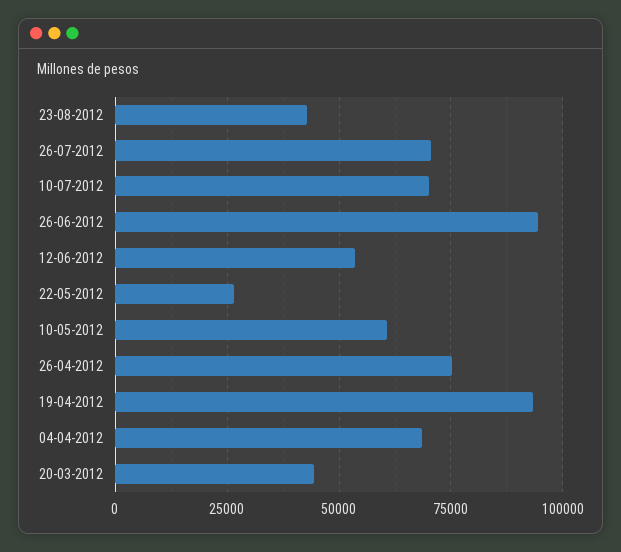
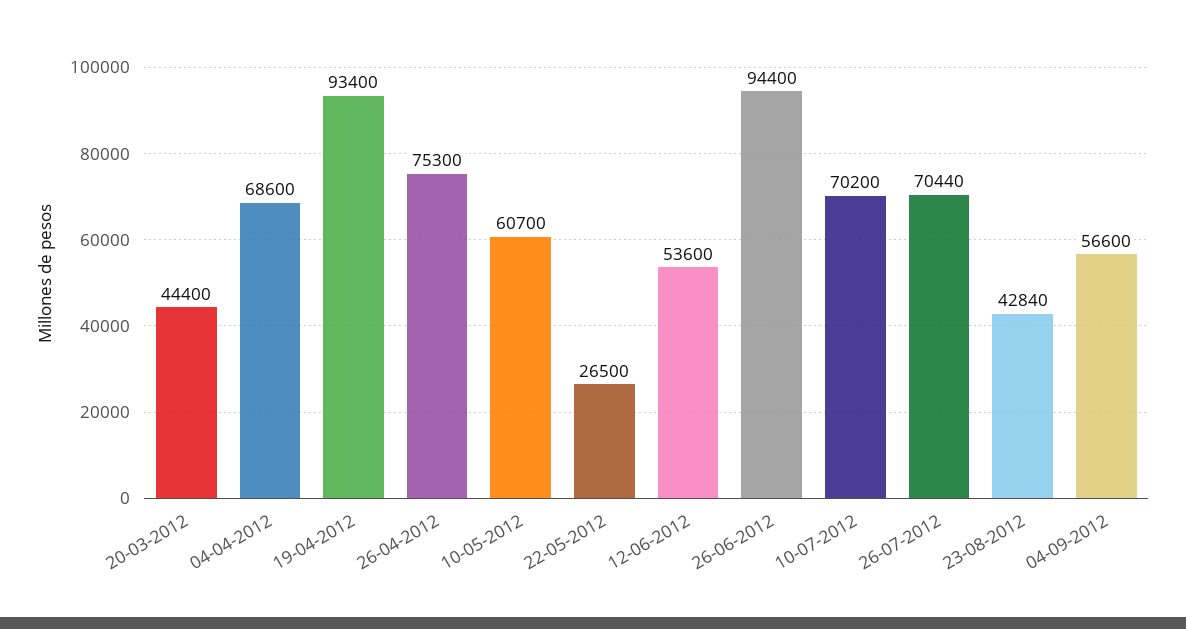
04-09-2012: none -> 56600

